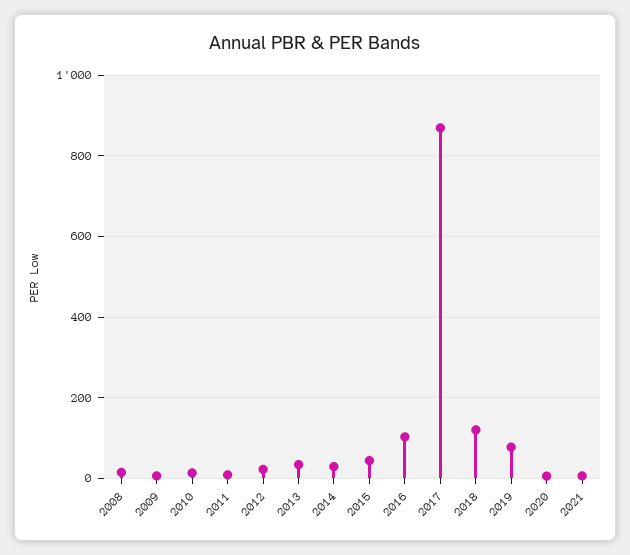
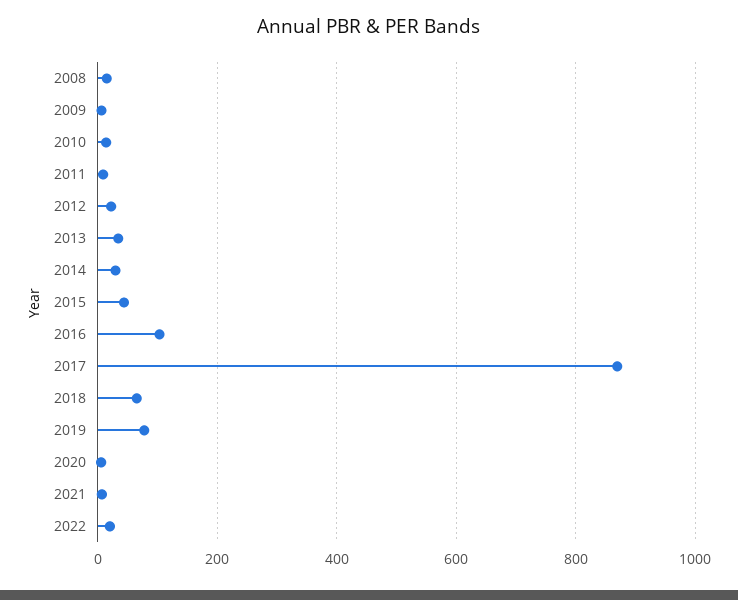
2018: 120 -> 60
2022: none -> 20

